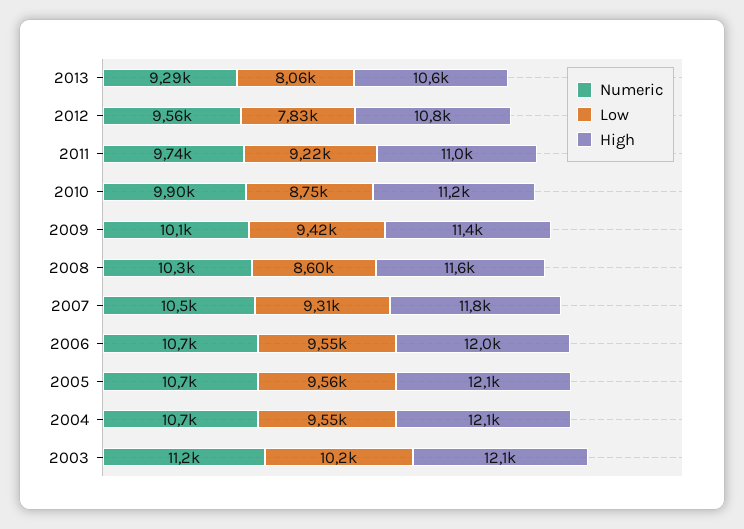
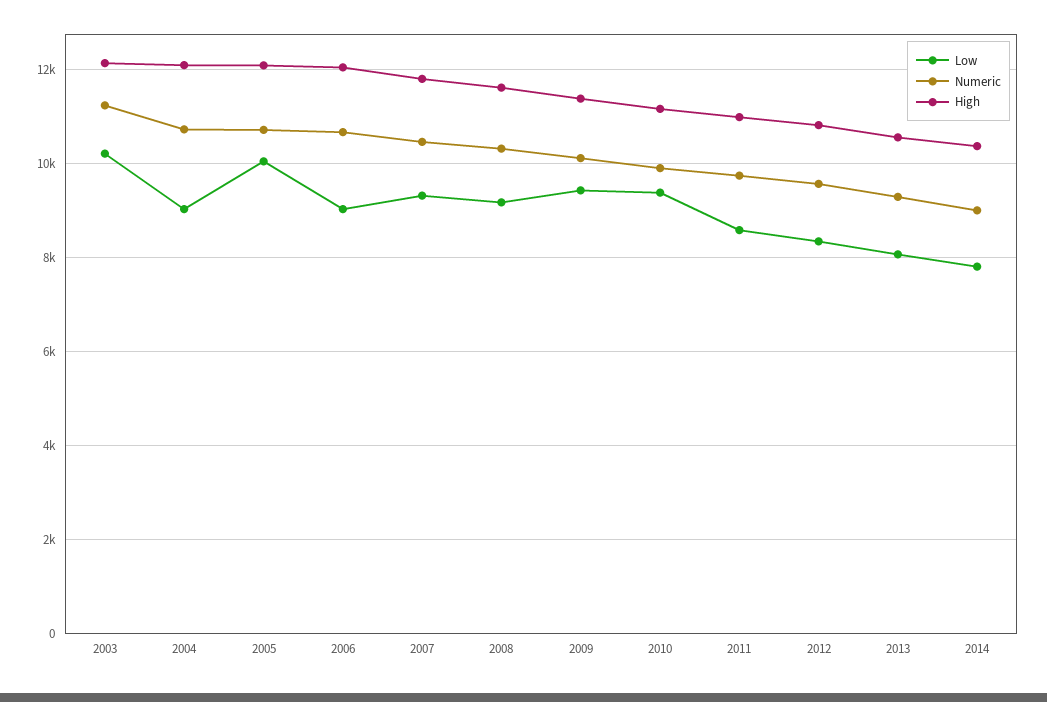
Low, 2012: 7830 -> 8400
Low, 2011: 9220 -> 8600
Low, 2010: 8750 -> 9400
Low, 2008: 8600 -> 9200
Low, 2006: 9550 -> 9000
Low, 2005: 9560 -> 10000
Low, 2004: 9550 -> 9000
Low, 2014: none -> 7800
Numeric, 2014: none -> 9000
High, 2014: none -> 10400

